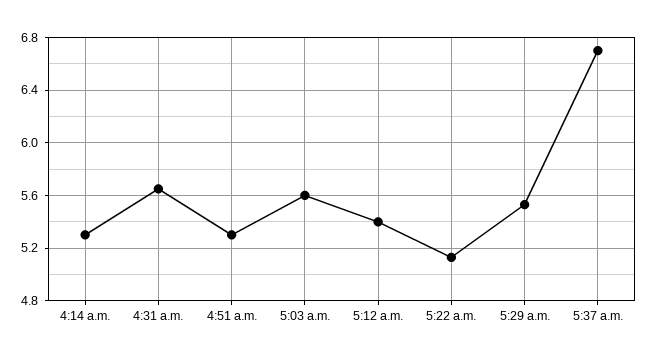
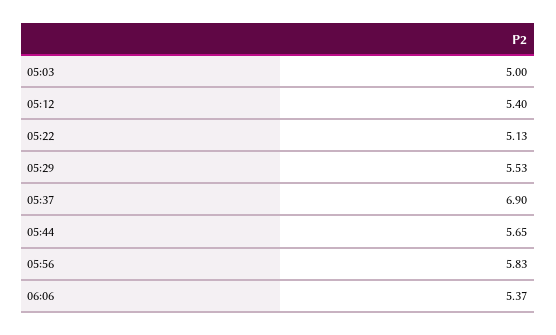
4:14 a.m.: 5.3 -> none
4:31 a.m.: 5.65 -> none
4:51 a.m.: 5.3 -> none
5:03 a.m.: 5.6 -> 5
5:37 a.m.: 6.7 -> 6.9
05:44: none -> 5.65
05:56: none -> 5.83
06:06: none -> 5.37

